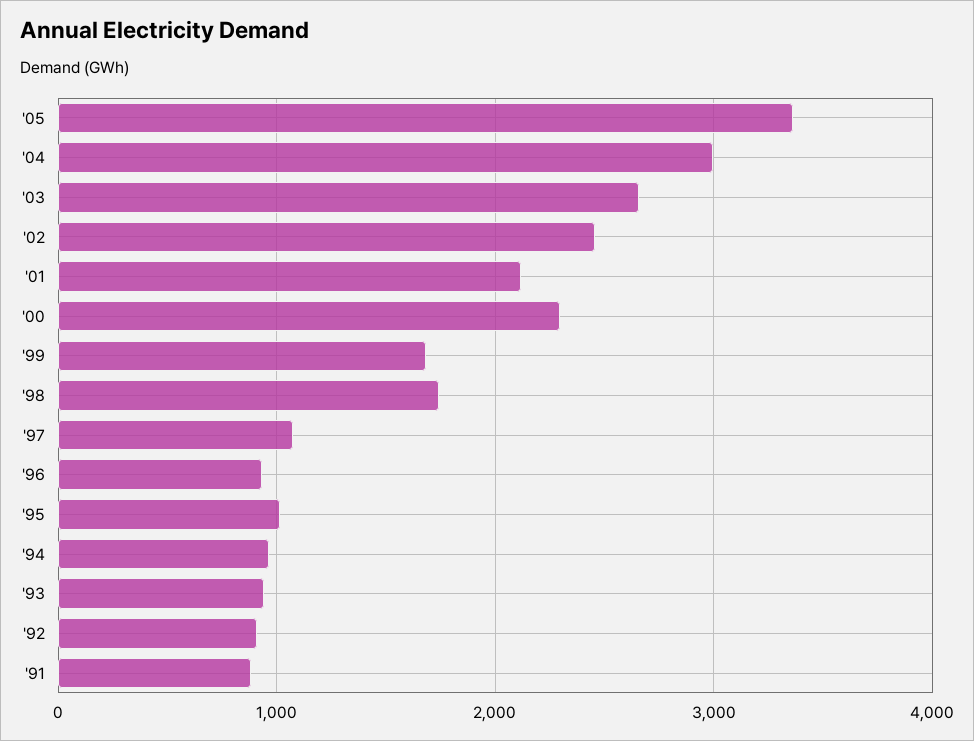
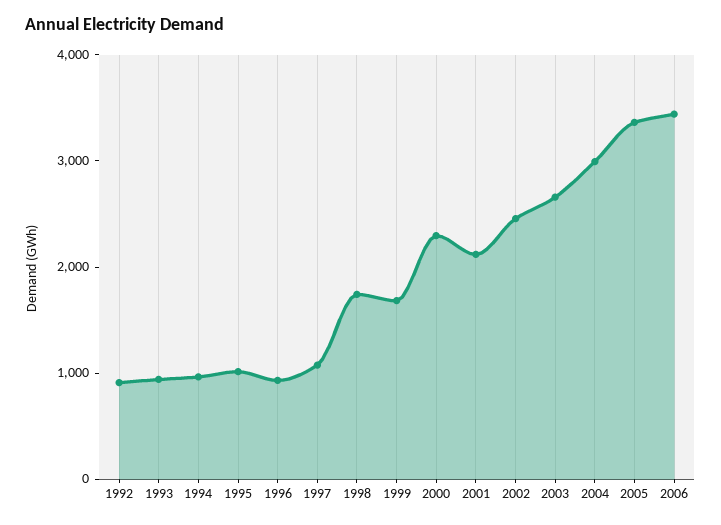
'91: 900 -> none
2006: none -> 3400

